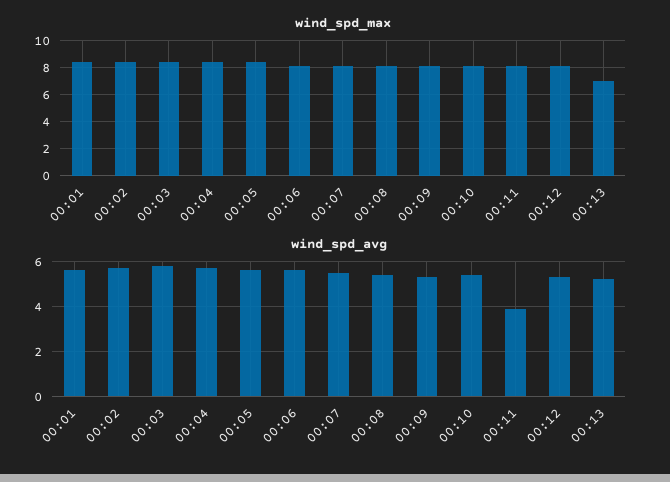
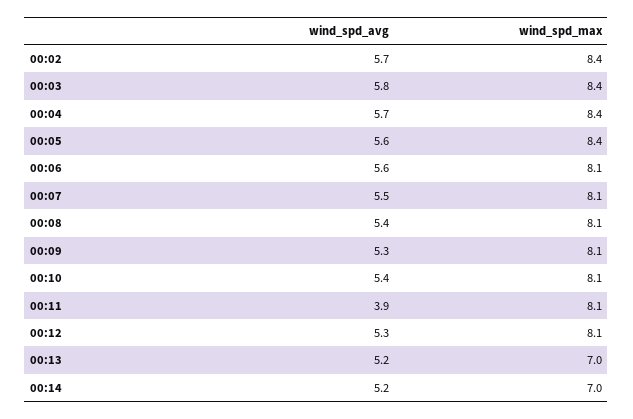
wind_spd_max, 00:01: 8.5 -> none
wind_spd_avg, 00:01: 5.5 -> none
wind_spd_avg, 00:14: none -> 5.2
wind_spd_max, 00:14: none -> 7

